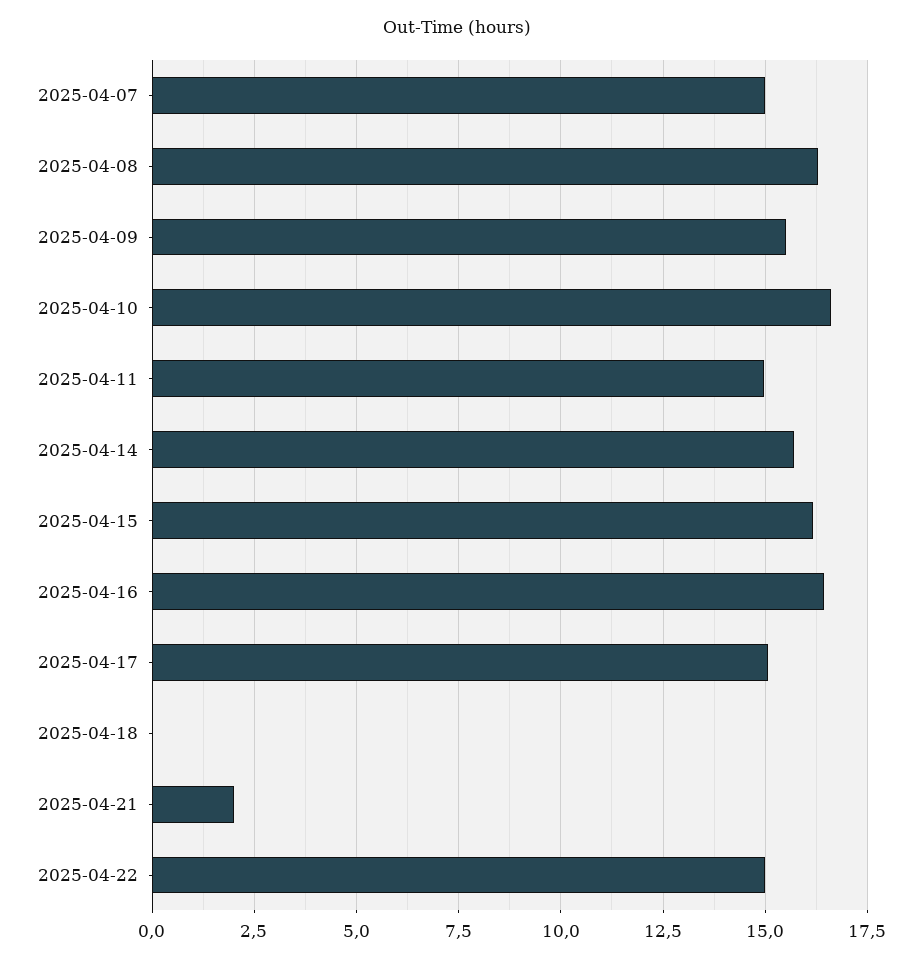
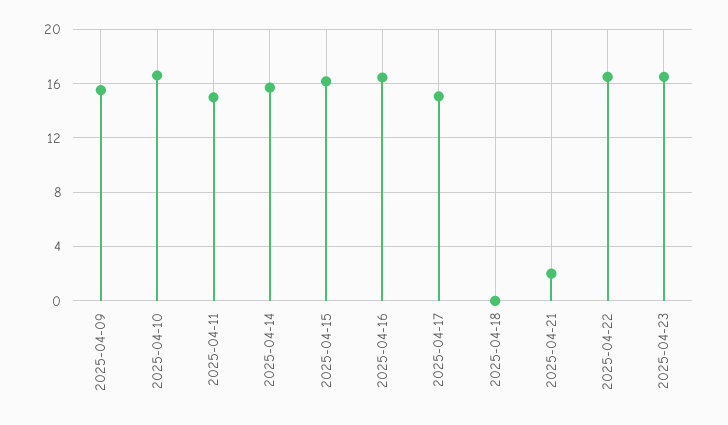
2025-04-07: 15 -> none
2025-04-08: 16.25 -> none
2025-04-22: 15 -> 16.5
2025-04-23: none -> 16.5

